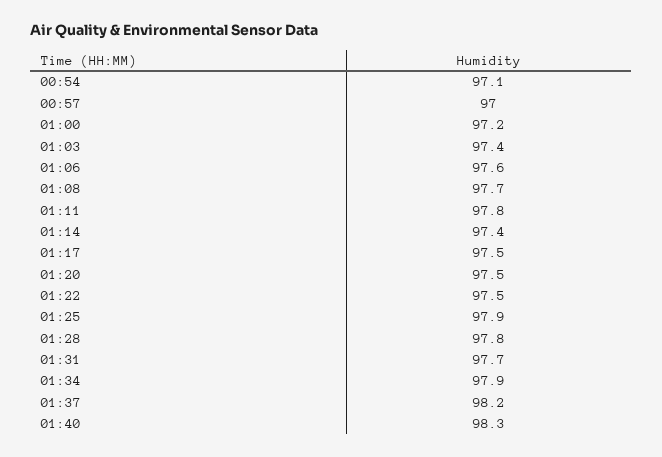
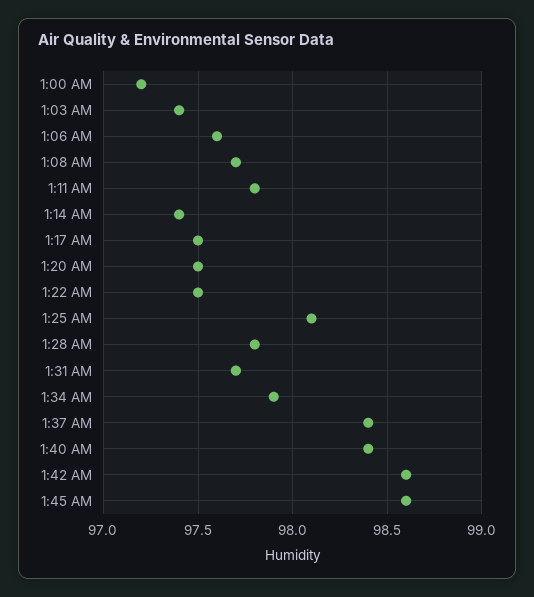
00:54: 97.1 -> none
00:57: 97 -> none
01:25: 97.9 -> 98.1
01:37: 98.2 -> 98.4
01:40: 98.3 -> 98.4
1:42 AM: none -> 98.6
1:45 AM: none -> 98.6

